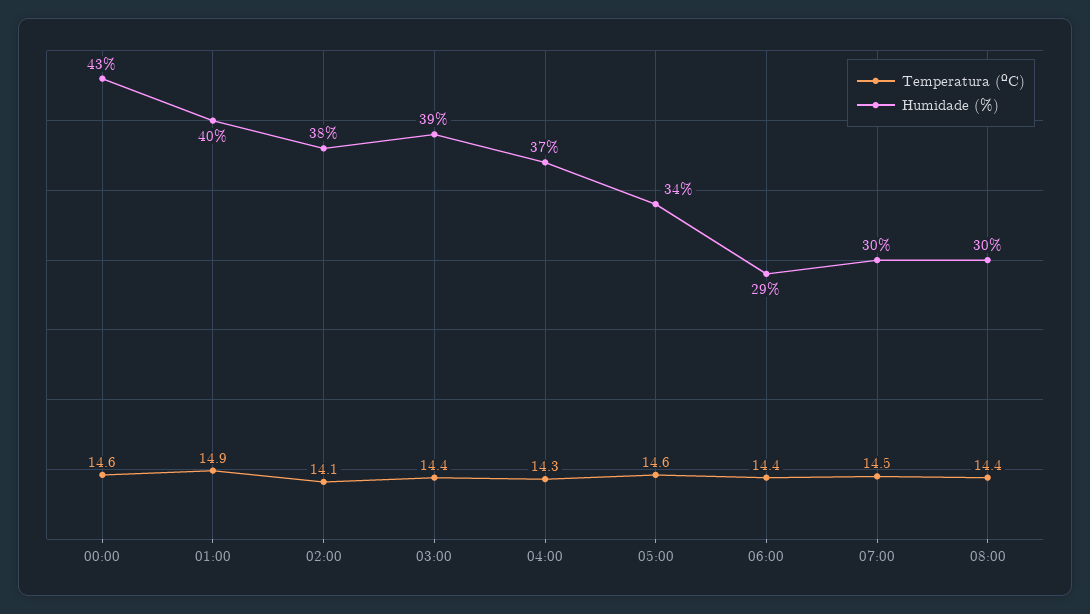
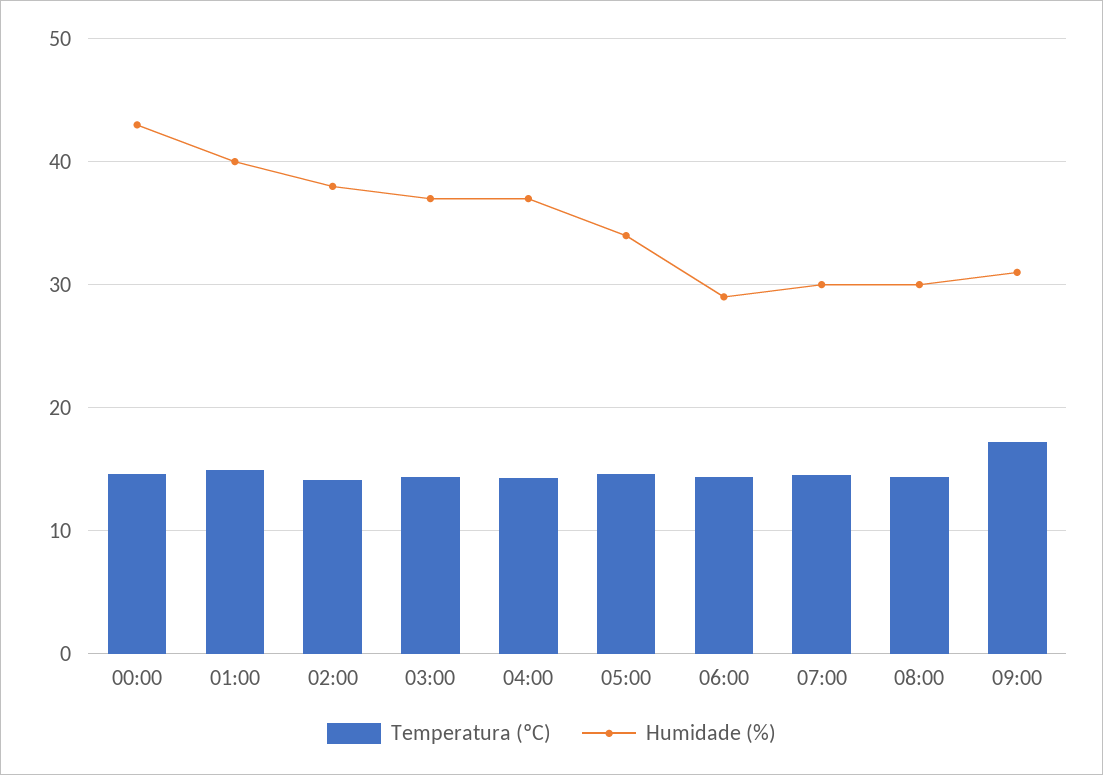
Humidade (%), 03:00: 39 -> 37
Temperatura (ºC), 09:00: none -> 17
Humidade (%), 09:00: none -> 31

